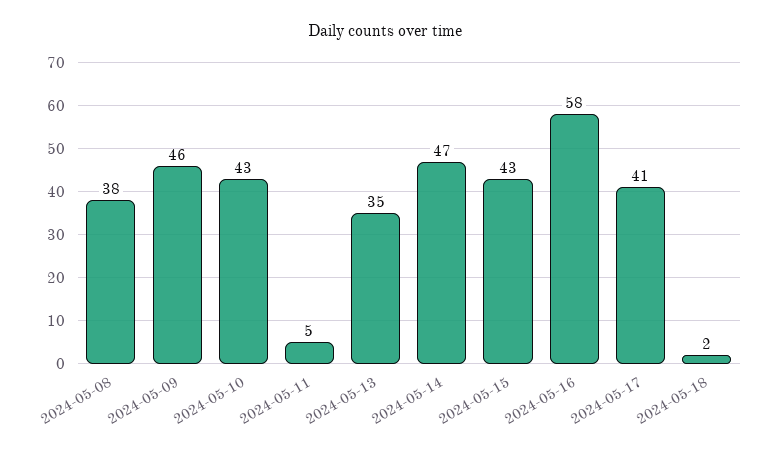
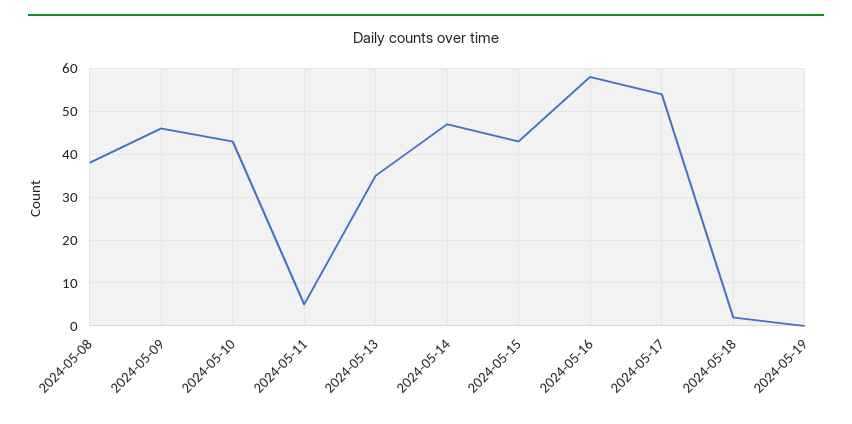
2024-05-17: 41 -> 55
2024-05-19: none -> 0

